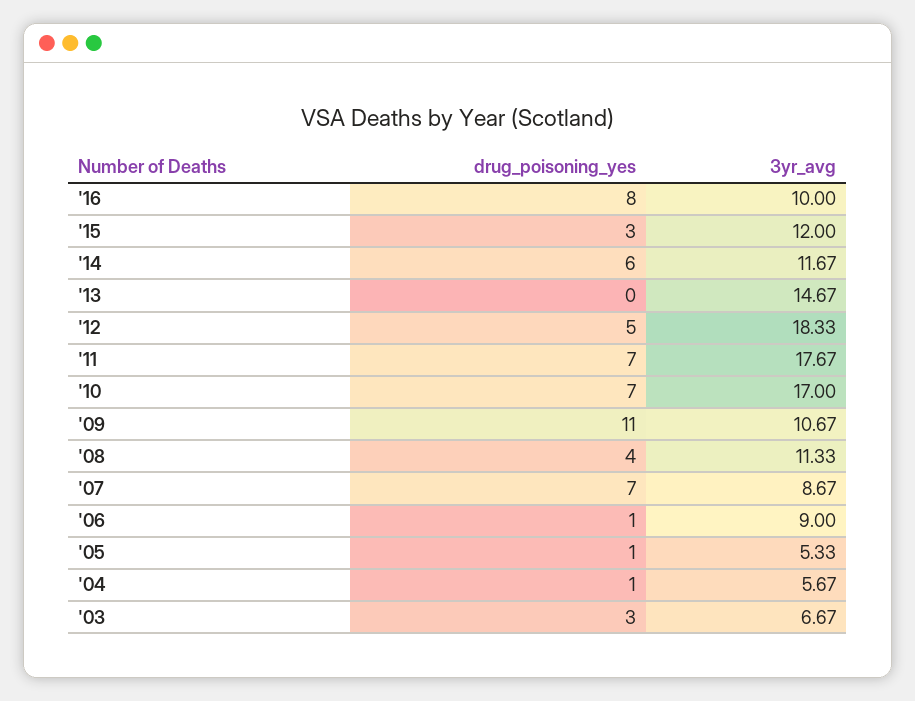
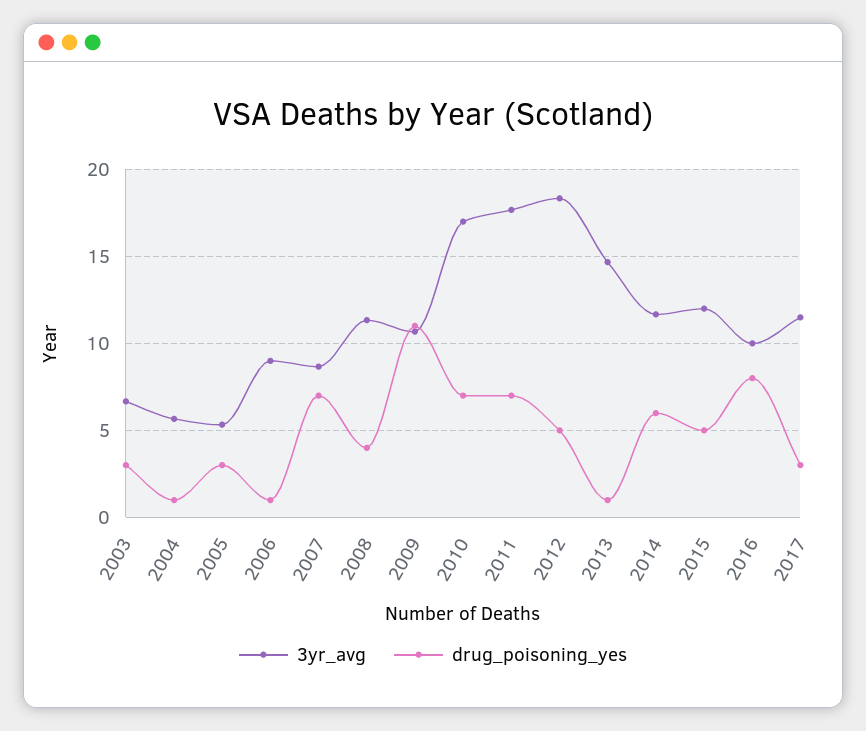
drug_poisoning_yes, '15: 3 -> 5
drug_poisoning_yes, '13: 0 -> 1
drug_poisoning_yes, '05: 1 -> 3
3yr_avg, 2017: none -> 11.5
drug_poisoning_yes, 2017: none -> 3

